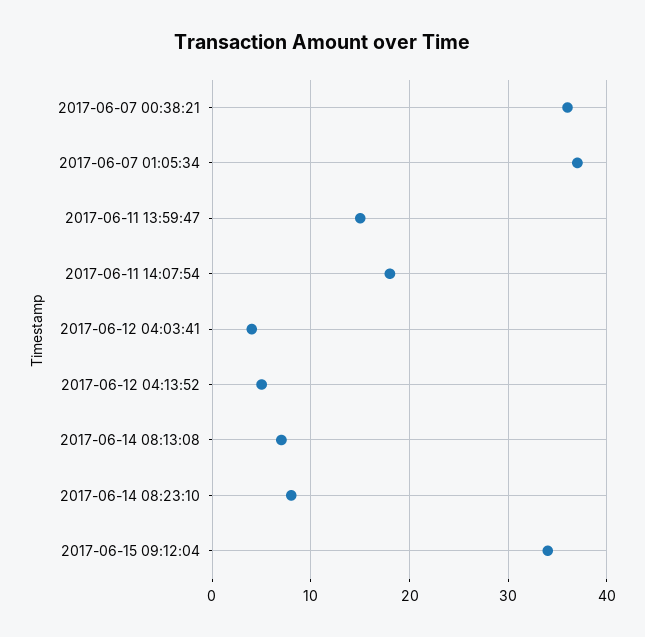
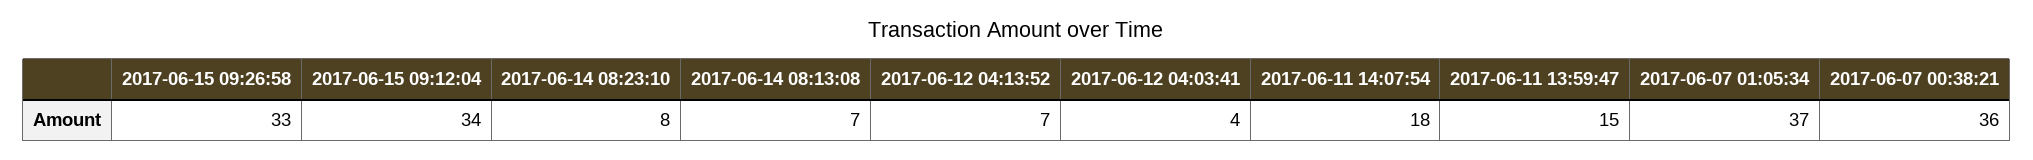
2017-06-12 04:13:52: 5 -> 7
2017-06-15 09:26:58: none -> 33

